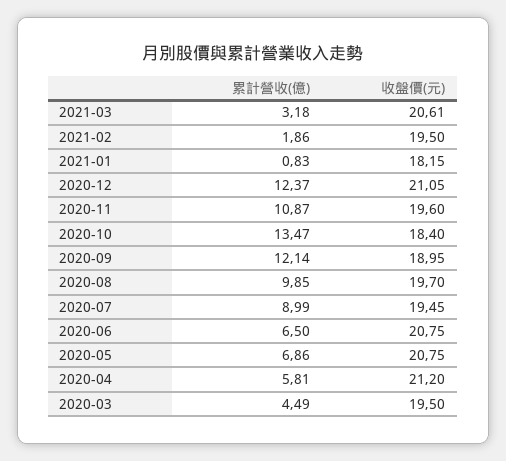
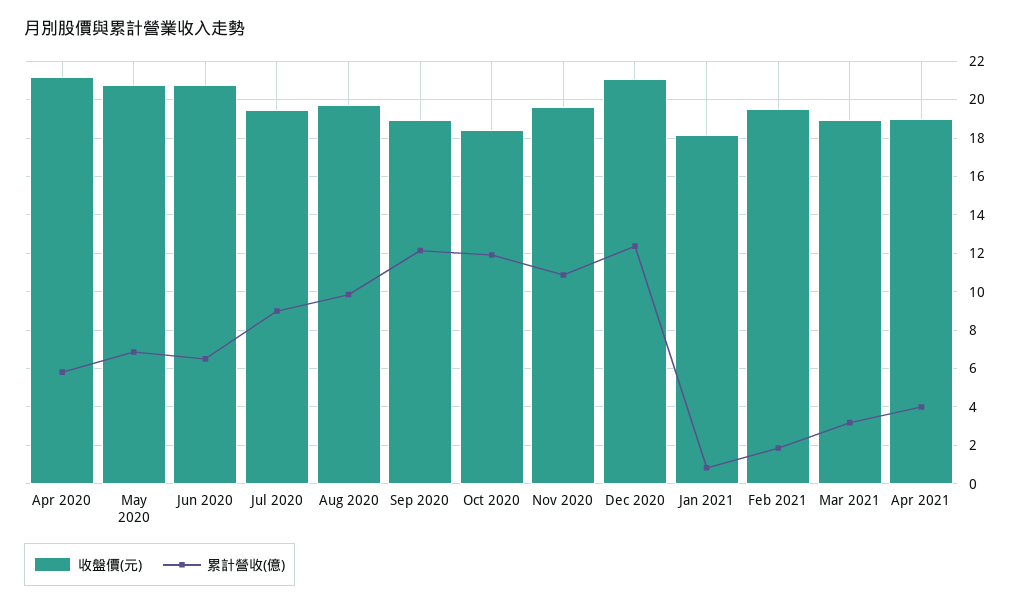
收盤價(元), 2021-03: 20.61 -> 19
累計營收(億), 2020-10: 13.47 -> 12
累計營收(億), 2020-03: 4.49 -> none
收盤價(元), 2020-03: 19.5 -> none
收盤價(元), Apr 2021: none -> 19
累計營收(億), Apr 2021: none -> 4

